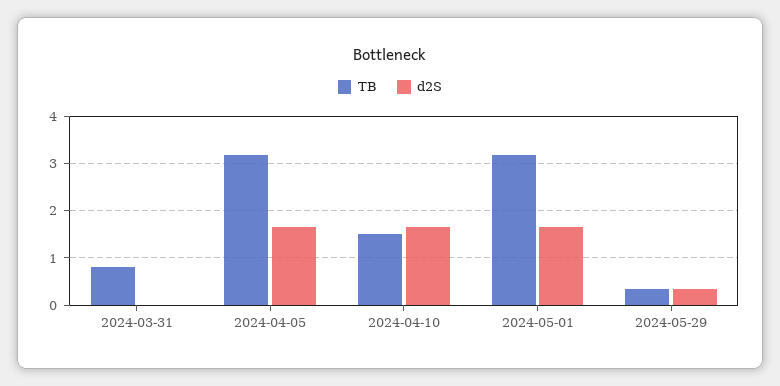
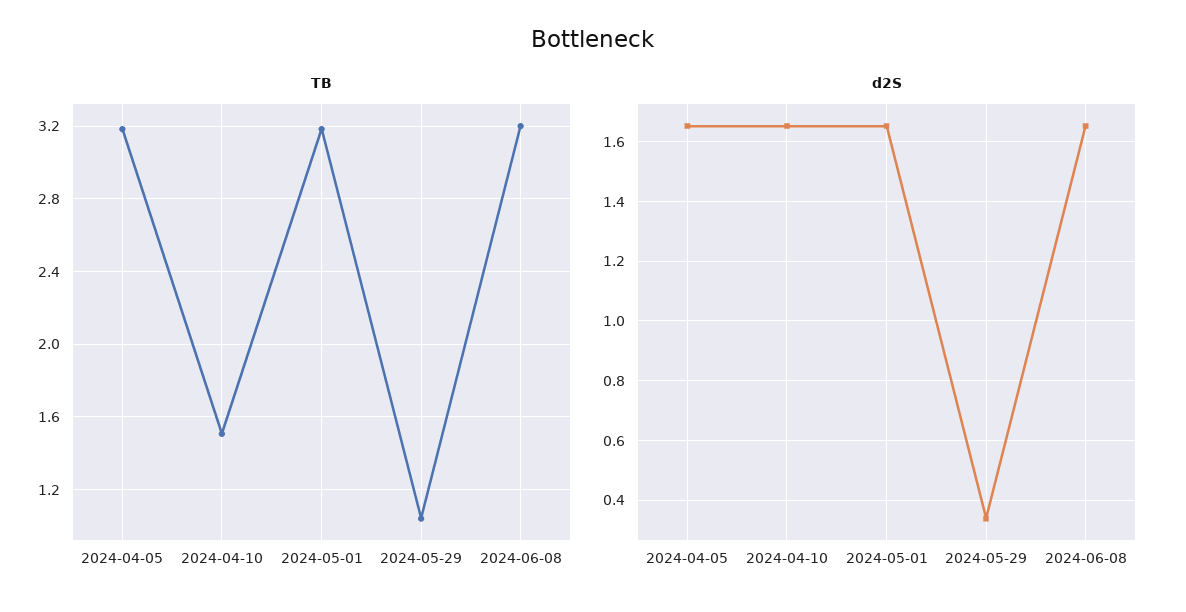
TB, 2024-03-31: 0.8 -> none
d2S, 2024-03-31: 0 -> none
TB, 2024-05-29: 0.4 -> 1.05
TB, 2024-06-08: none -> 3.2
d2S, 2024-06-08: none -> 1.65

